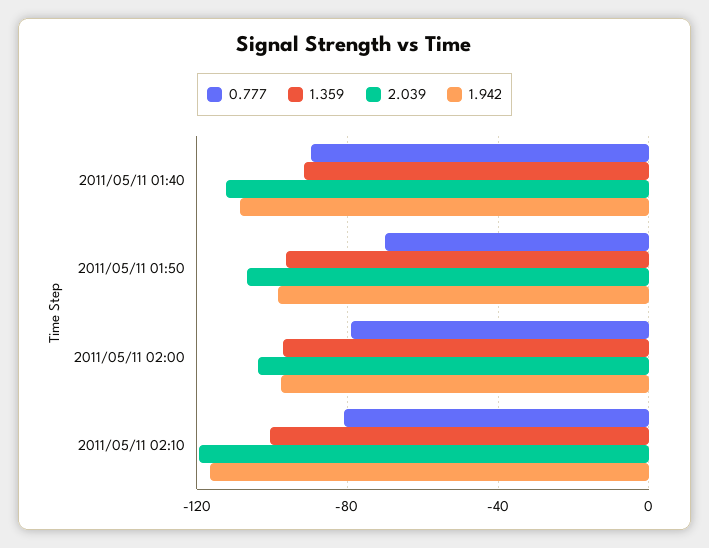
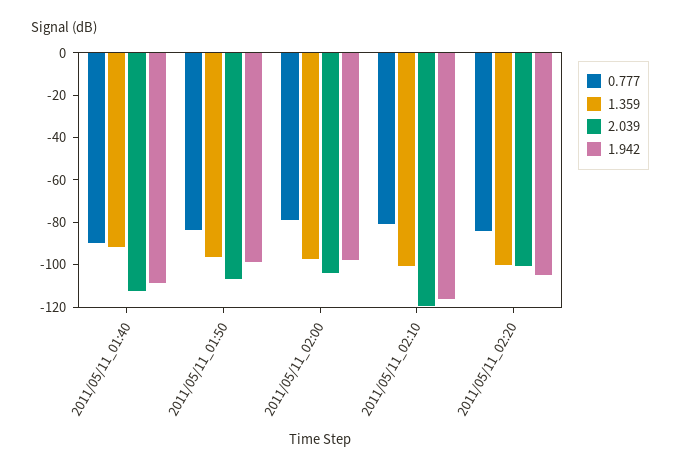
0.777, 2011/05/11 01:50: -70 -> -85
0.777, 2011/05/11_02:20: none -> -85
1.359, 2011/05/11_02:20: none -> -100
2.039, 2011/05/11_02:20: none -> -100
1.942, 2011/05/11_02:20: none -> -105

